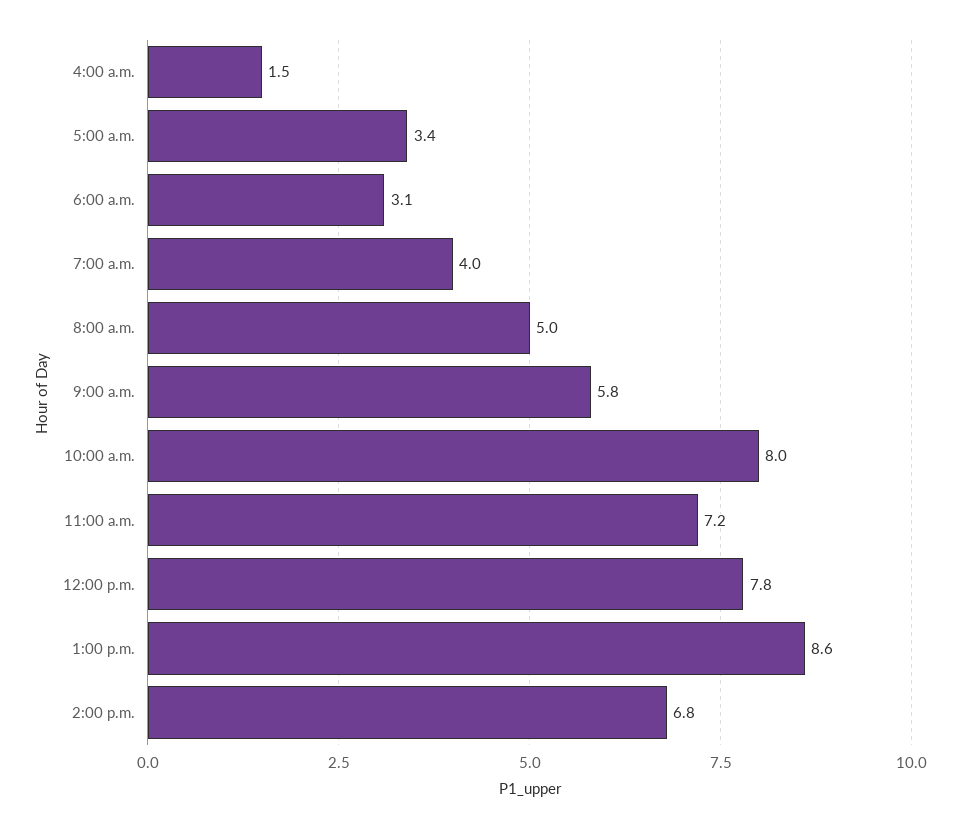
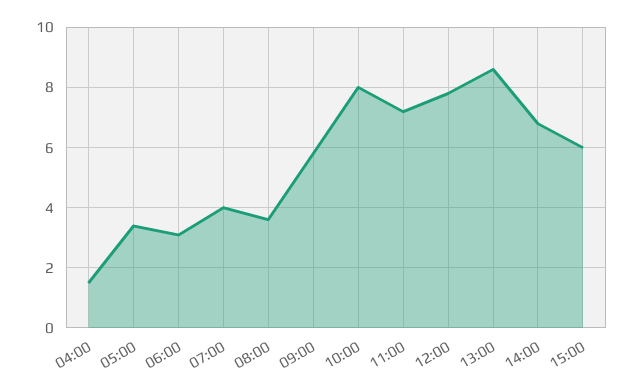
8:00 a.m.: 5 -> 3.5
15:00: none -> 6

